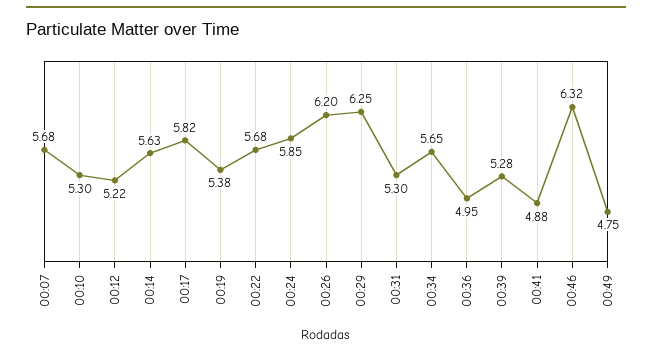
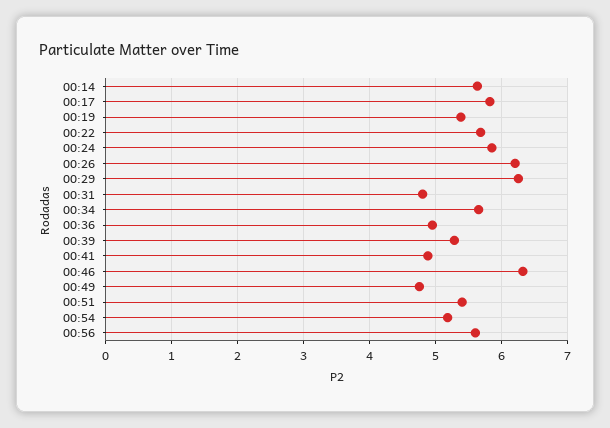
00:07: 5.68 -> none
00:10: 5.3 -> none
00:12: 5.22 -> none
00:31: 5.3 -> 4.8
00:51: none -> 5.4
00:54: none -> 5.2
00:56: none -> 5.6

